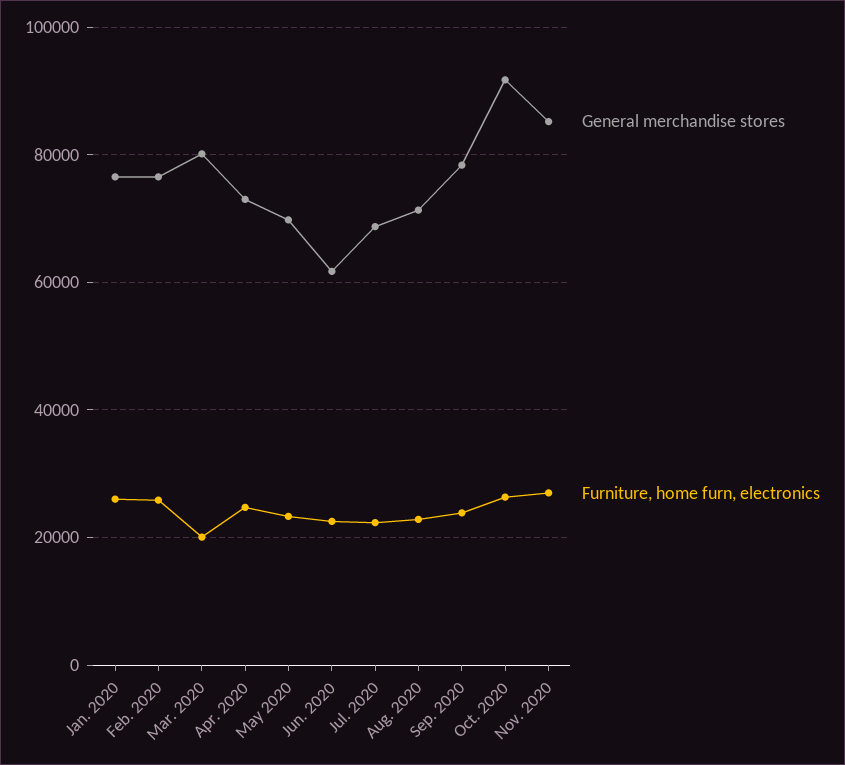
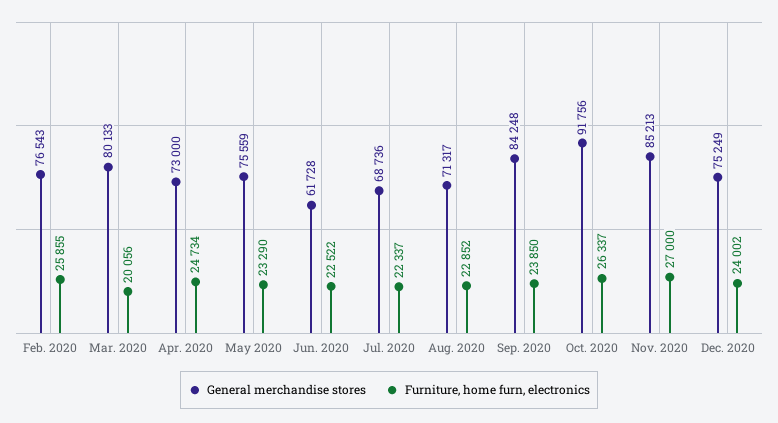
General merchandise stores, Jan. 2020: 76000 -> none
Furniture, home furn, electronics, Jan. 2020: 26000 -> none
General merchandise stores, May 2020: 70000 -> 75559
General merchandise stores, Sep. 2020: 78000 -> 84248
General merchandise stores, Dec. 2020: none -> 75249
Furniture, home furn, electronics, Dec. 2020: none -> 24002

